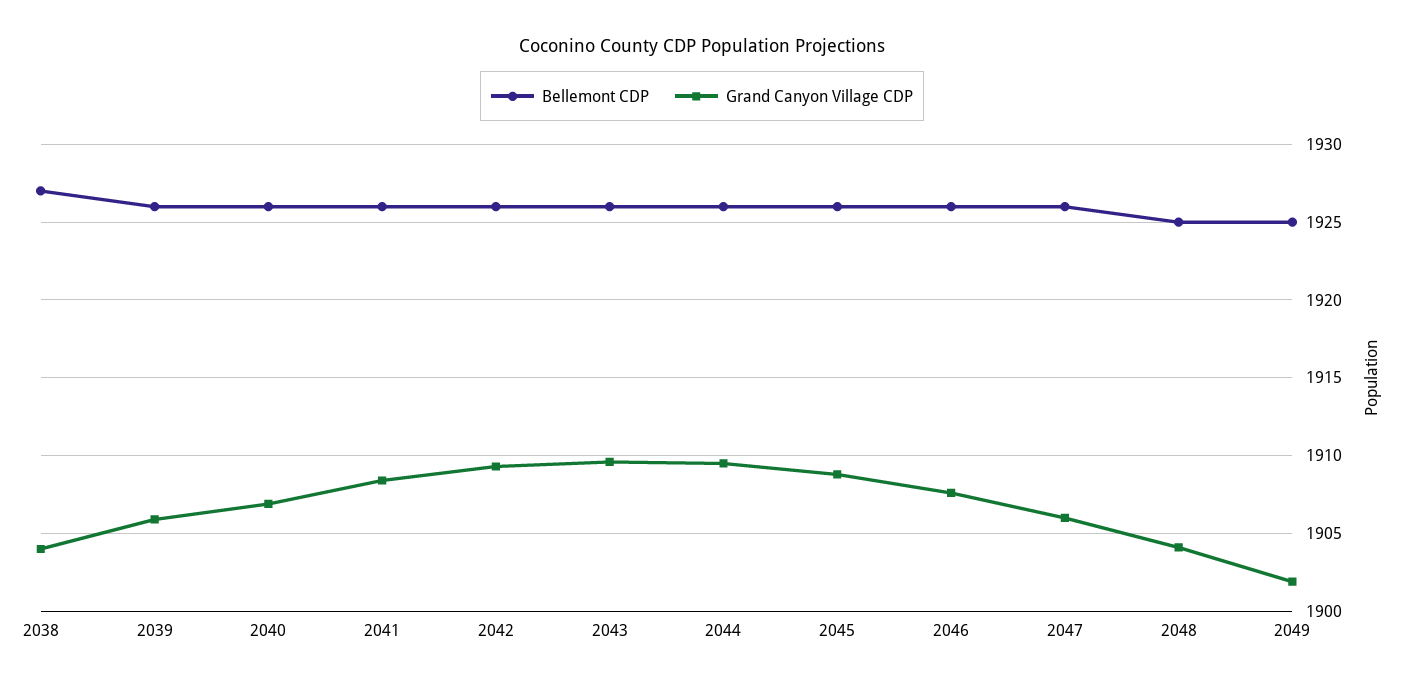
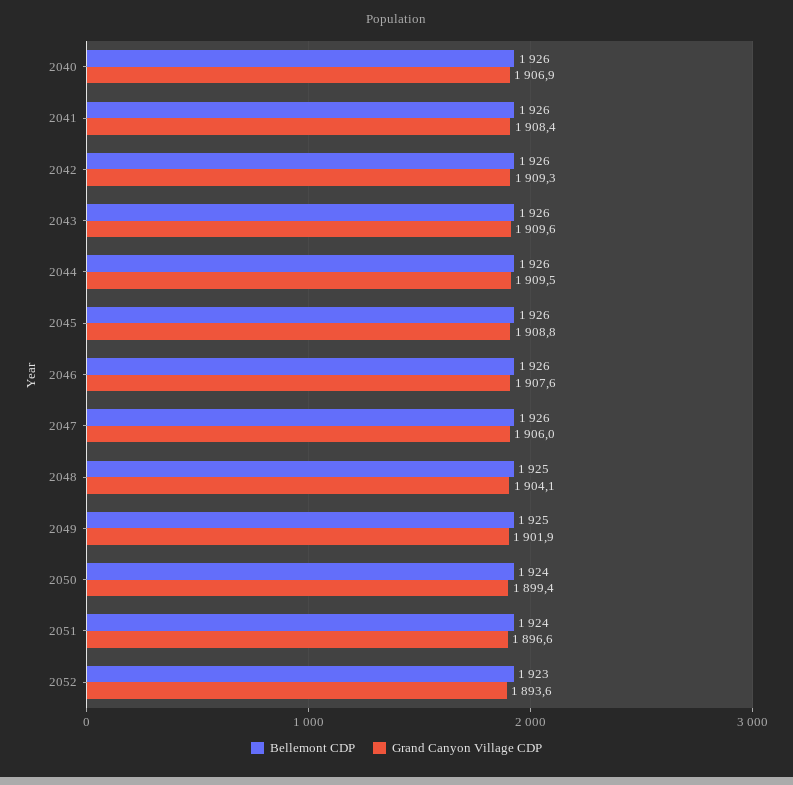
Bellemont CDP, 2038: 1927 -> none
Grand Canyon Village CDP, 2038: 1904 -> none
Bellemont CDP, 2039: 1926 -> none
Grand Canyon Village CDP, 2039: 1906 -> none
Bellemont CDP, 2050: none -> 1924
Grand Canyon Village CDP, 2050: none -> 1899.4
Bellemont CDP, 2051: none -> 1924
Grand Canyon Village CDP, 2051: none -> 1896.6
Bellemont CDP, 2052: none -> 1923
Grand Canyon Village CDP, 2052: none -> 1893.6

